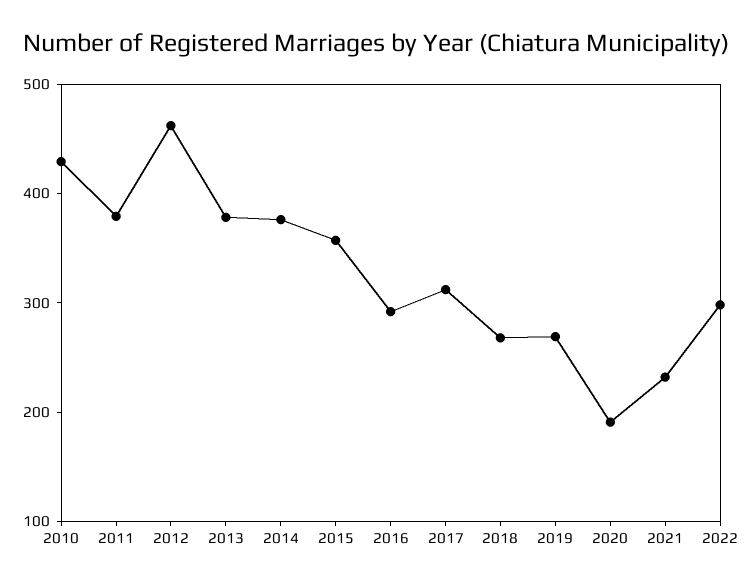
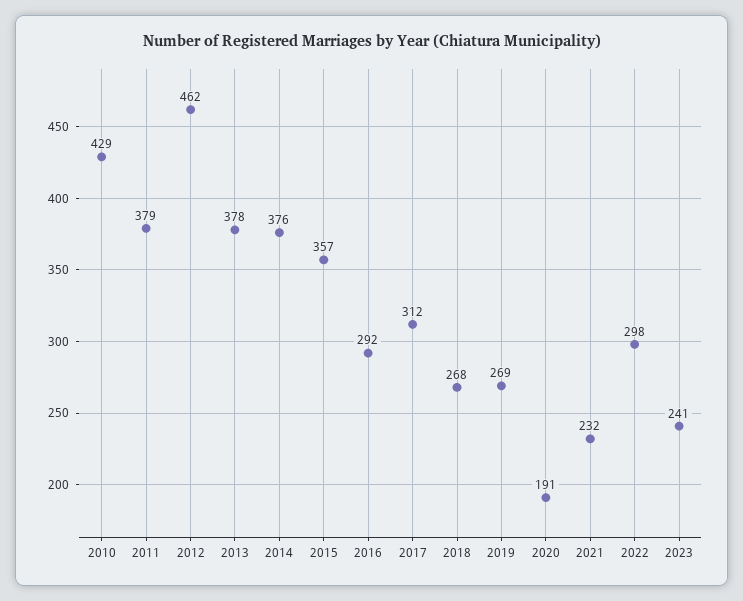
2023: none -> 241

